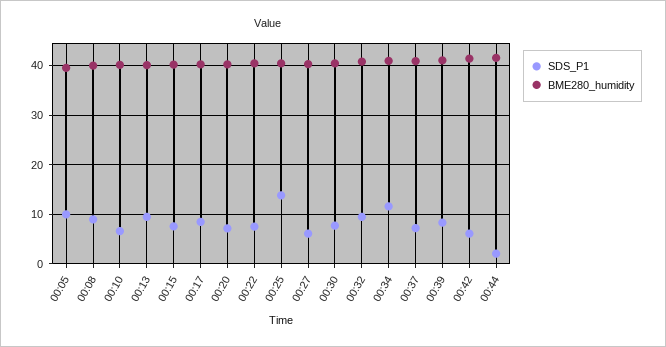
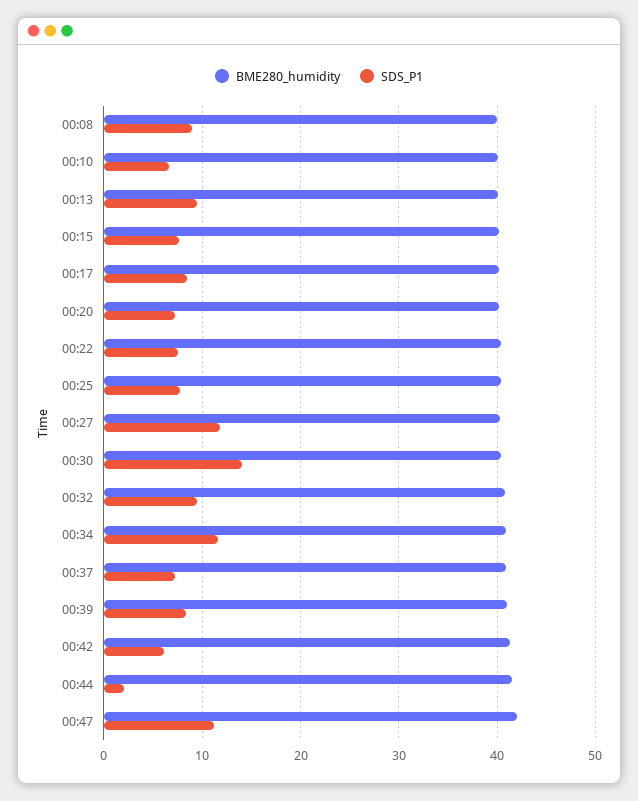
SDS_P1, 00:05: 10 -> none
BME280_humidity, 00:05: 40 -> none
SDS_P1, 00:25: 14 -> 8
SDS_P1, 00:27: 6 -> 12
SDS_P1, 00:30: 8 -> 14
BME280_humidity, 00:47: none -> 42
SDS_P1, 00:47: none -> 11

